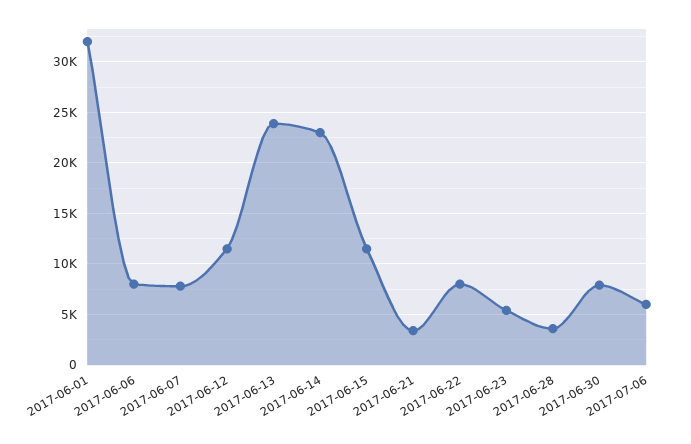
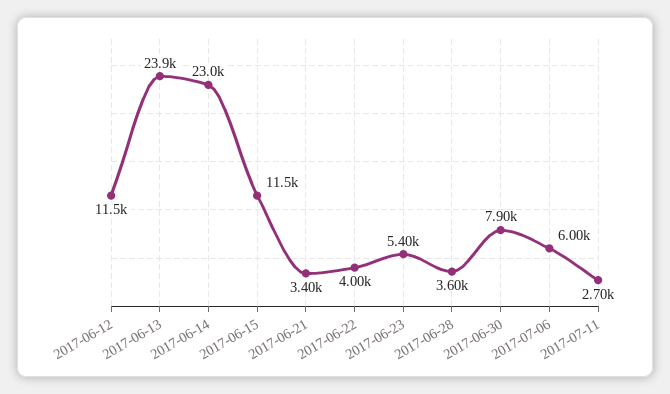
2017-06-01: 32000 -> none
2017-06-06: 8000 -> none
2017-06-07: 8000 -> none
2017-06-22: 8000 -> 4000
2017-07-11: none -> 2700

